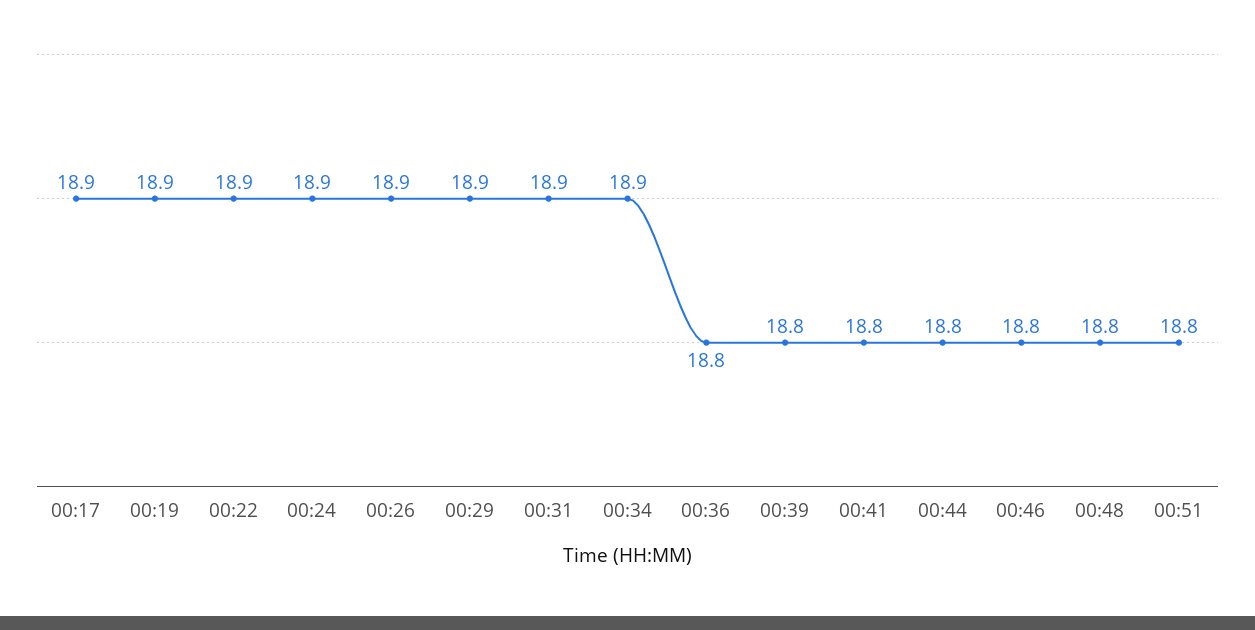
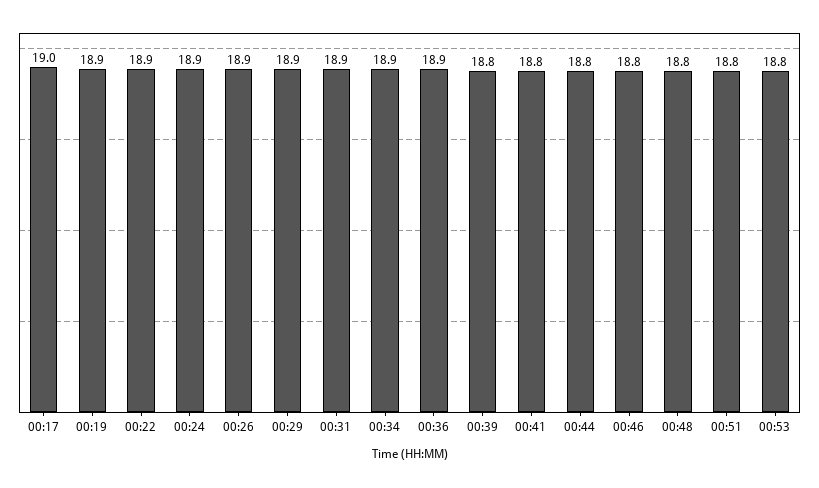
00:17: 18.9 -> 19
00:36: 18.8 -> 18.9
00:53: none -> 18.8

